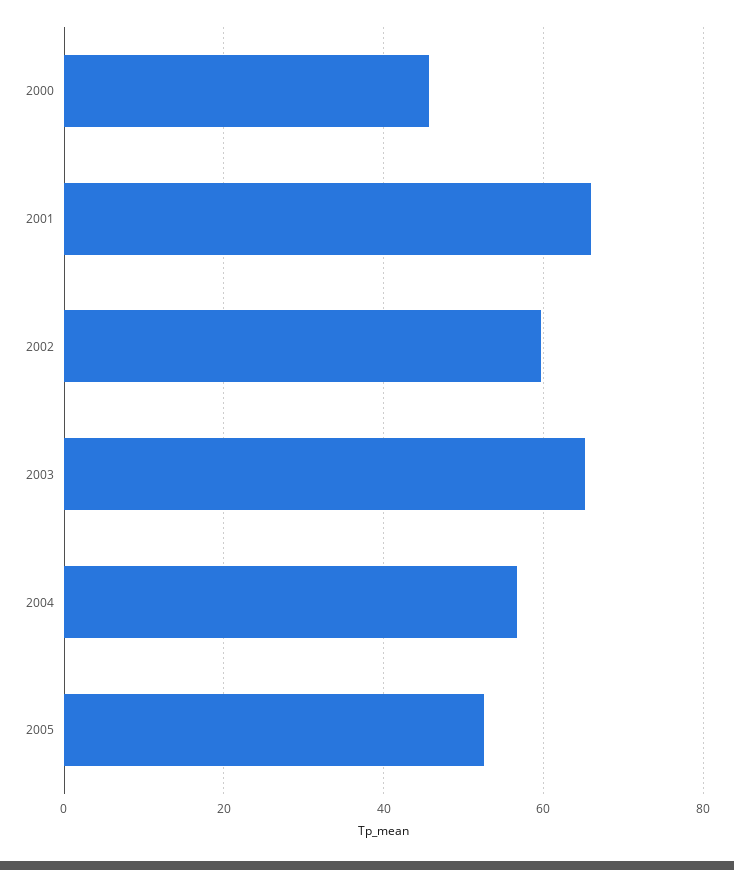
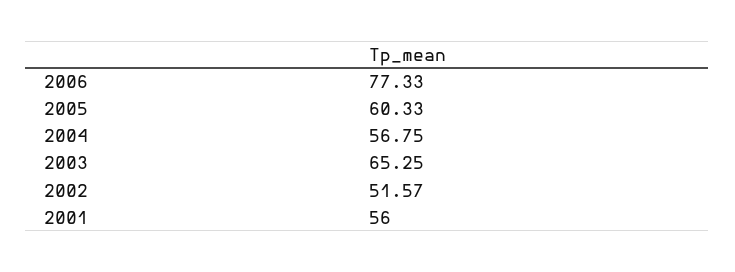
2000: 46 -> none
2001: 66 -> 56
2002: 60 -> 51.57
2005: 52 -> 60.33
2006: none -> 77.33

